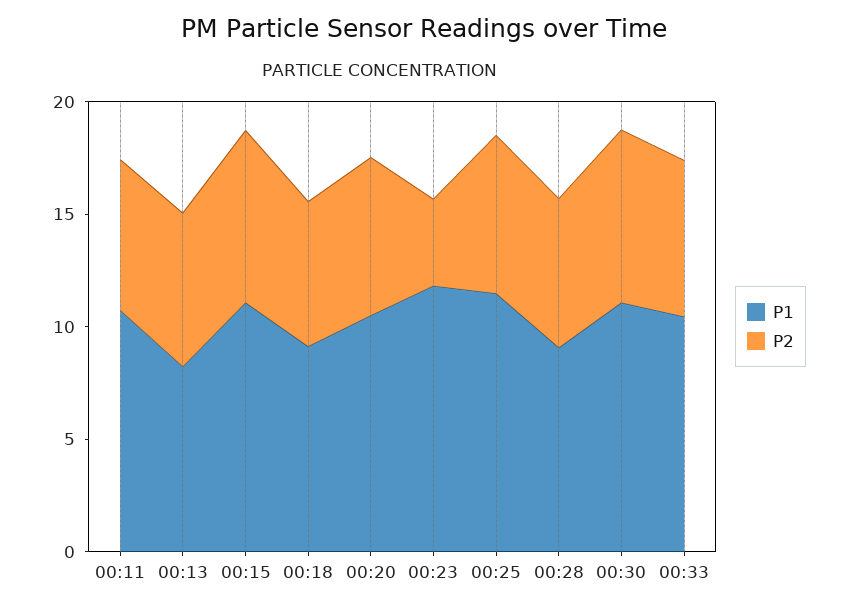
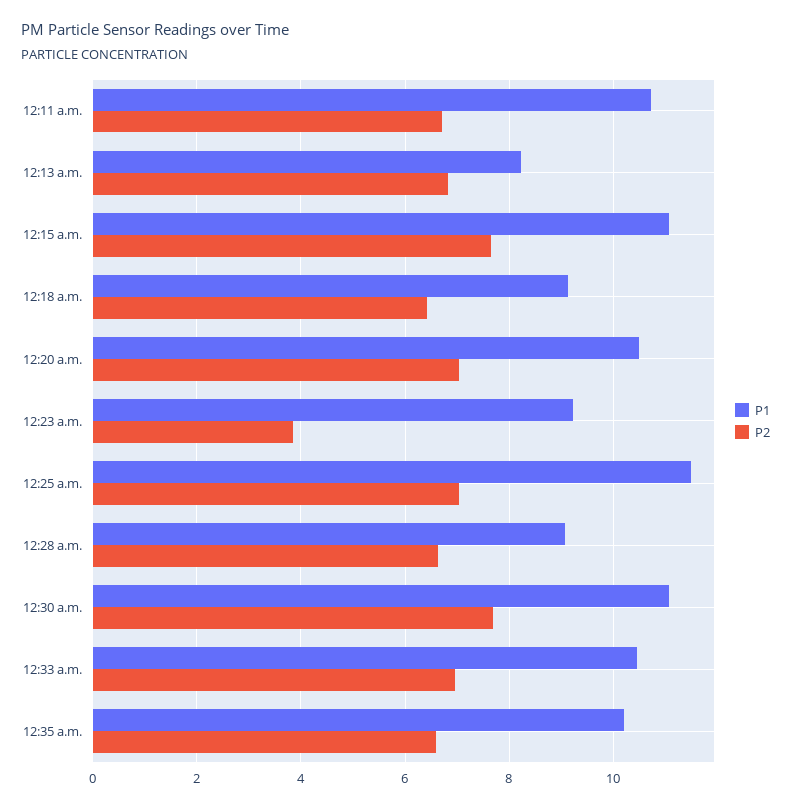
P1, 00:23: 12 -> 9.2
P1, 12:35 a.m.: none -> 10.2
P2, 12:35 a.m.: none -> 6.6

